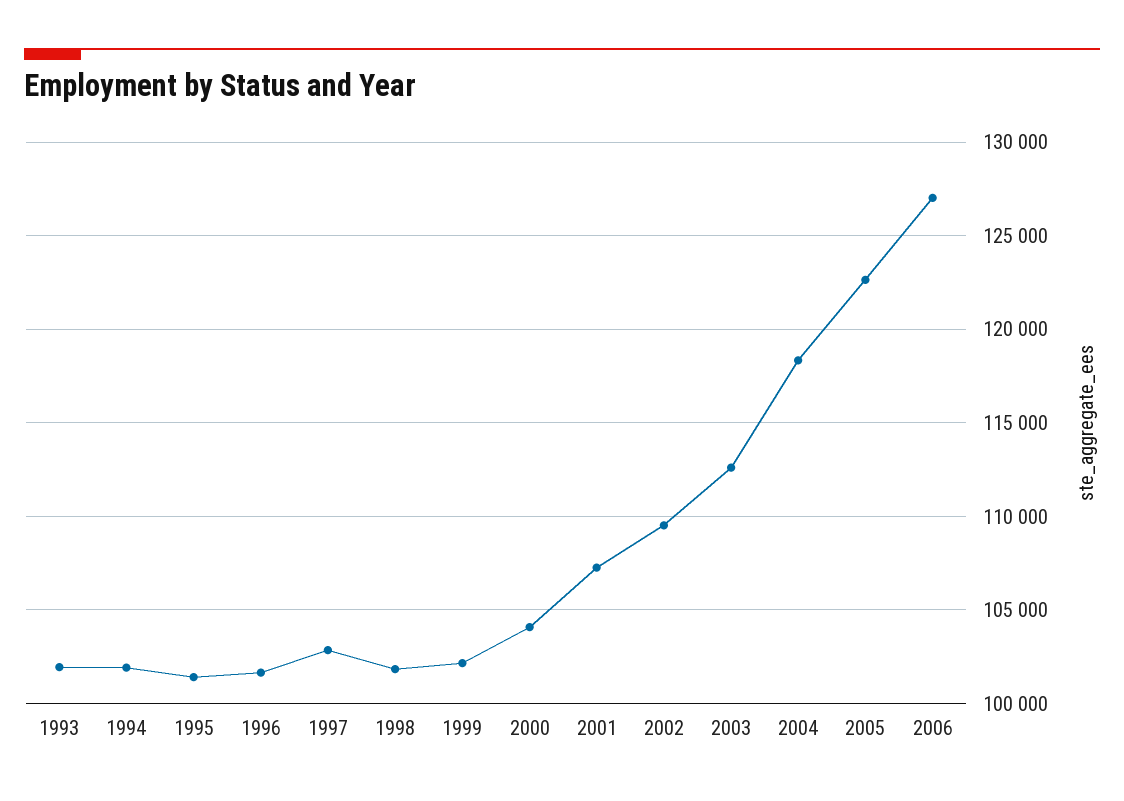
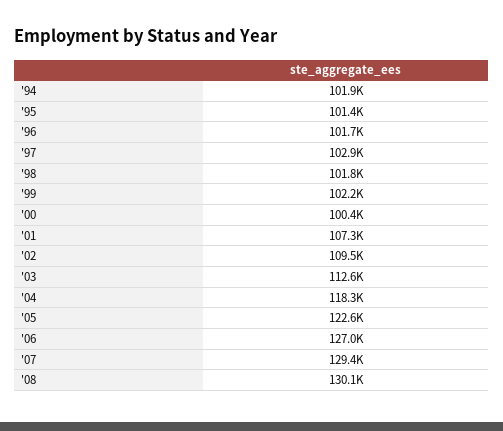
1993: 102000 -> none
2000: 104000 -> 100400
'07: none -> 129400
'08: none -> 130100

